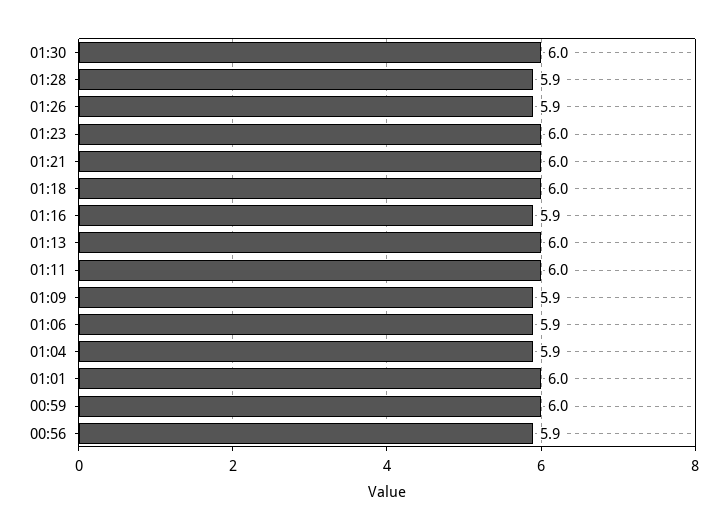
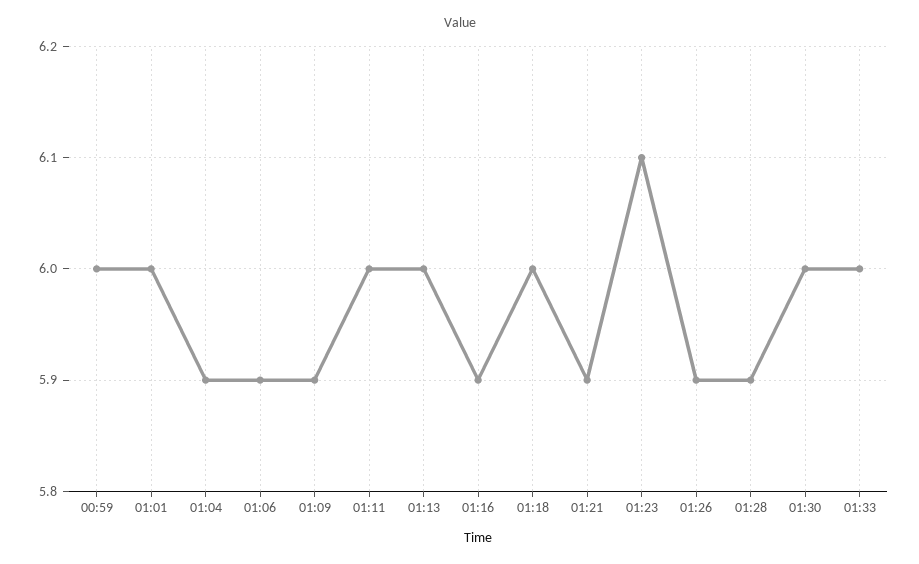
01:23: 6 -> 6.1
01:21: 6 -> 5.9
00:56: 5.9 -> none
01:33: none -> 6

